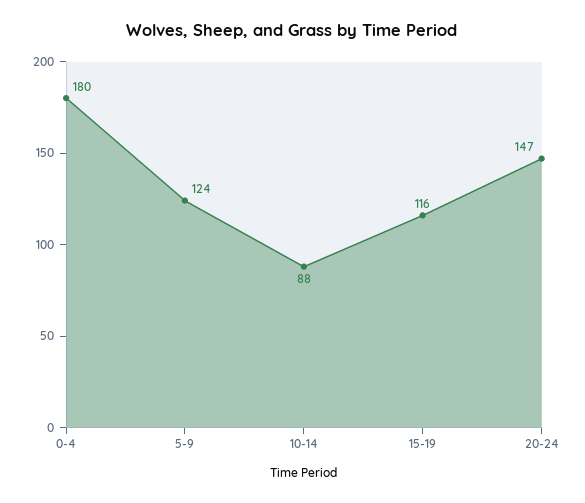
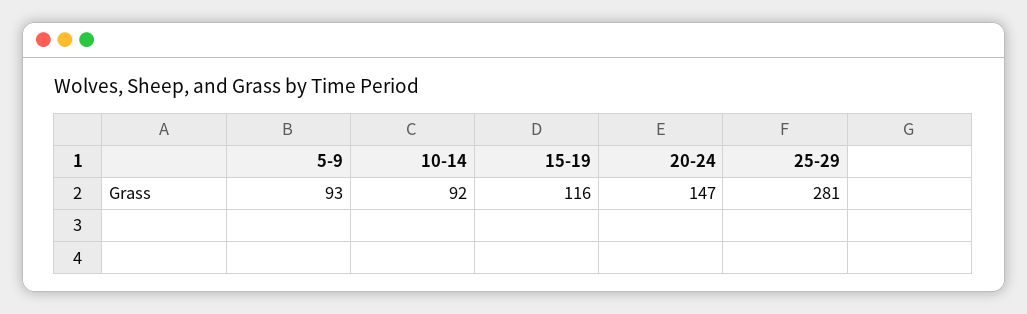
0-4: 180 -> none
5-9: 124 -> 93
10-14: 88 -> 92
25-29: none -> 281

